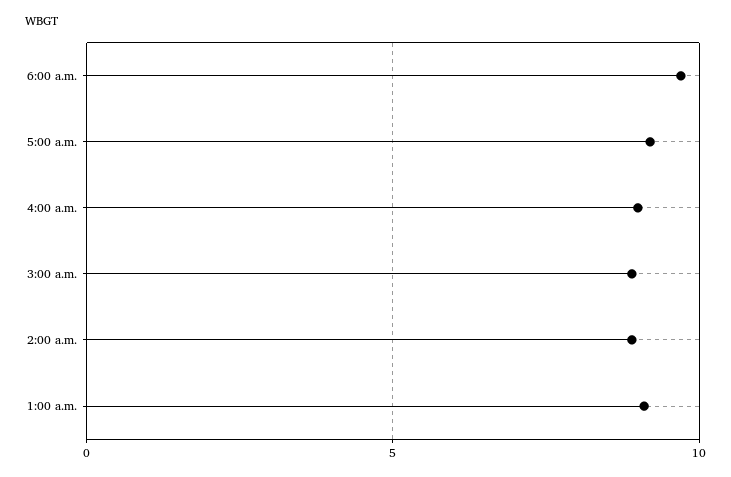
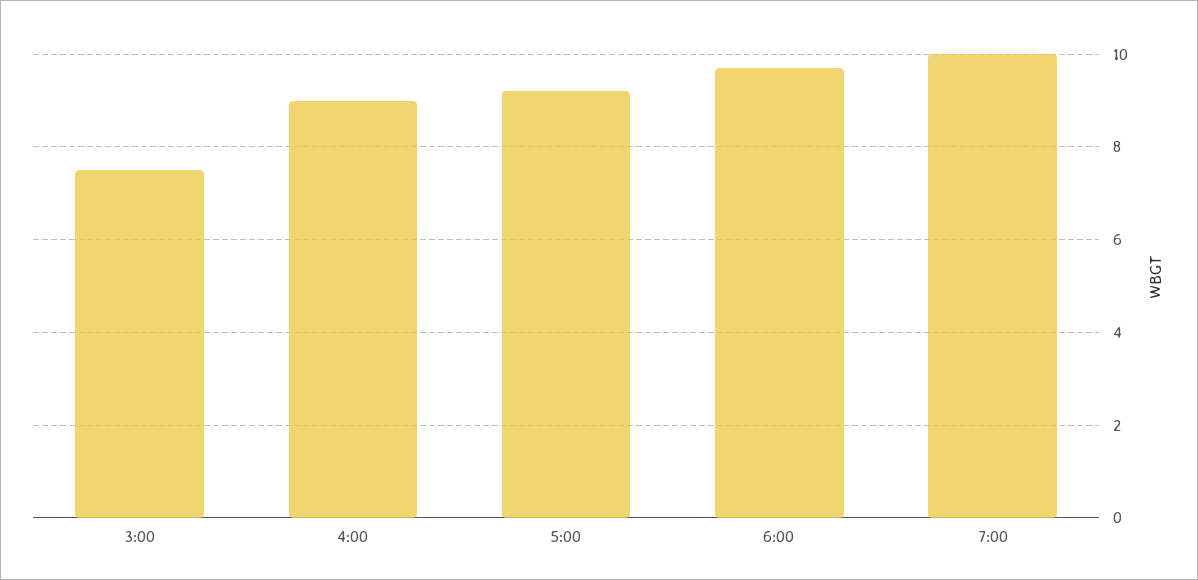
3:00 a.m.: 9 -> 7.5
2:00 a.m.: 9 -> none
1:00 a.m.: 9 -> none
7:00: none -> 10

